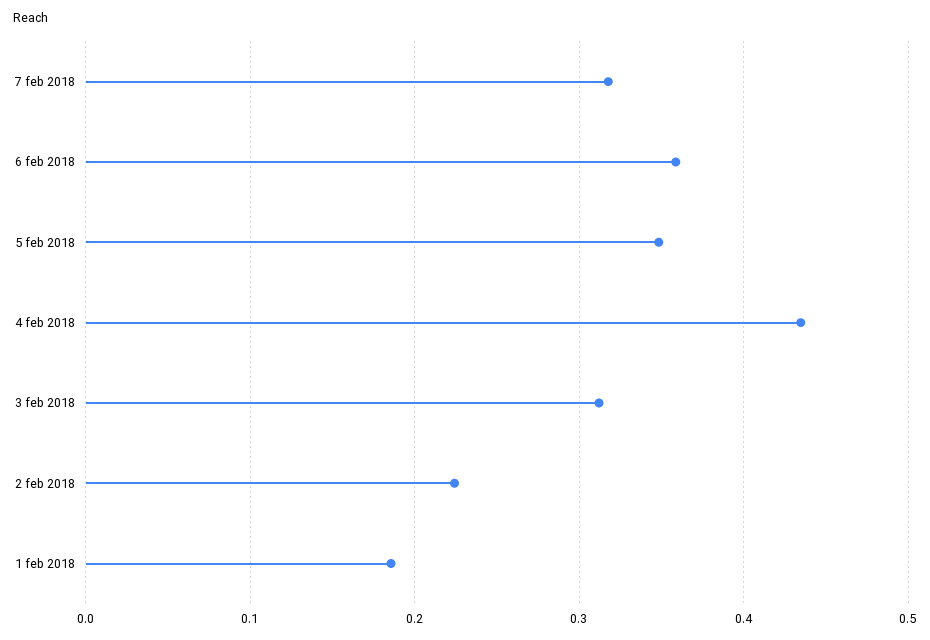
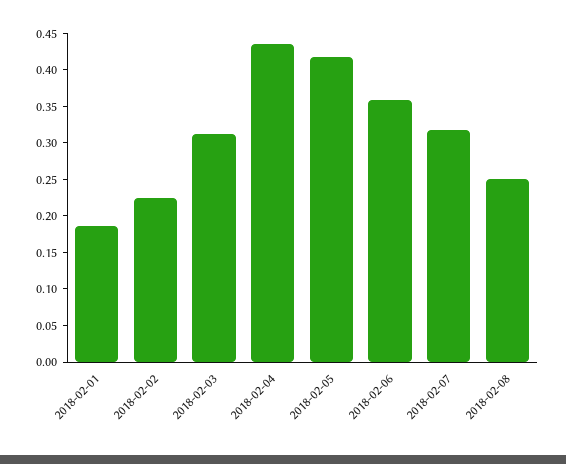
5 feb 2018: 0.35 -> 0.425
2018-02-08: none -> 0.25

